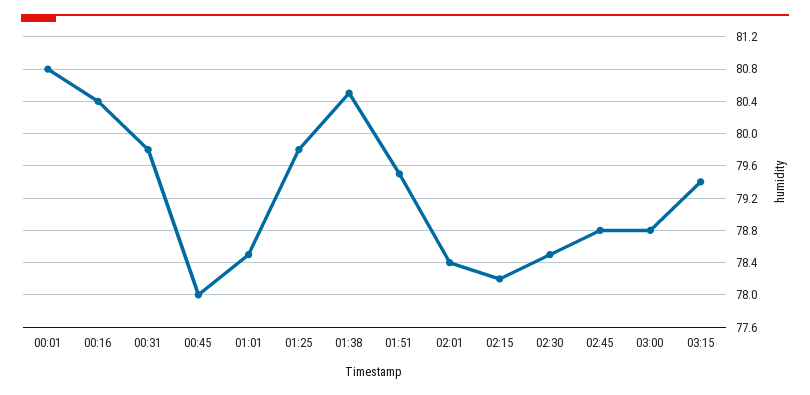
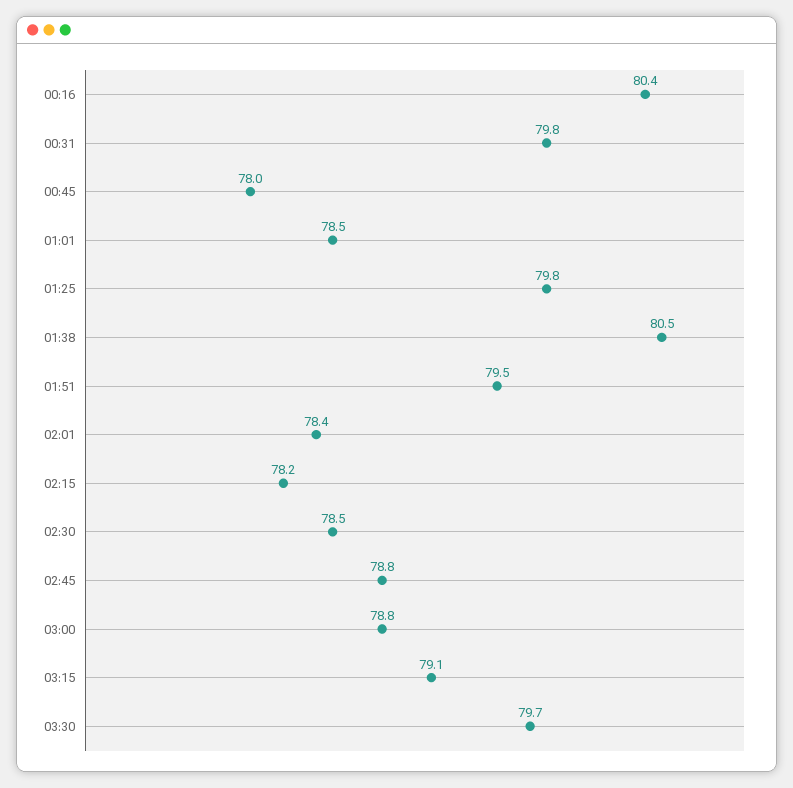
00:01: 80.8 -> none
03:15: 79.4 -> 79.1
03:30: none -> 79.7

